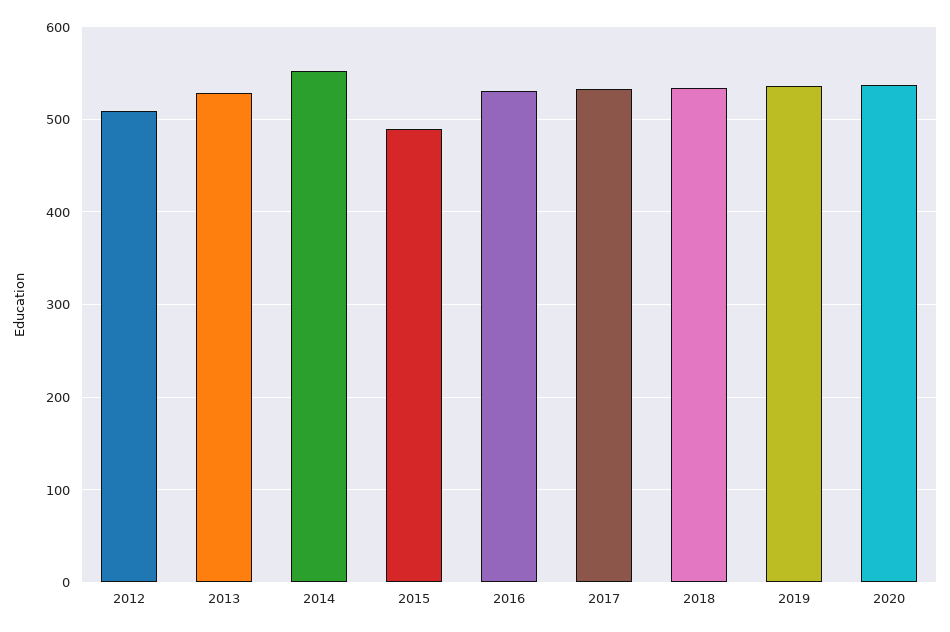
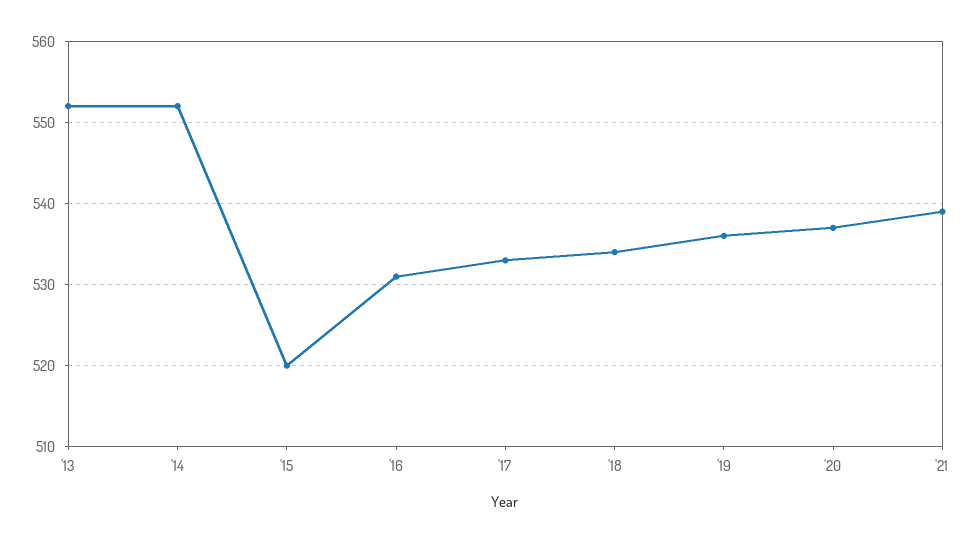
2012: 510 -> none
2013: 530 -> 552
2015: 490 -> 520
'21: none -> 539

